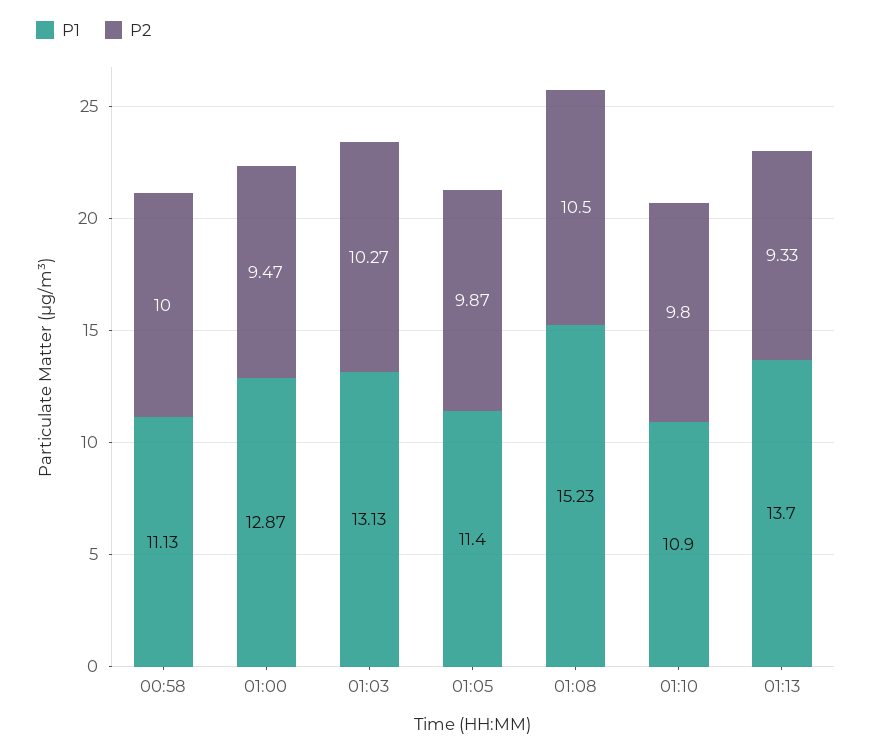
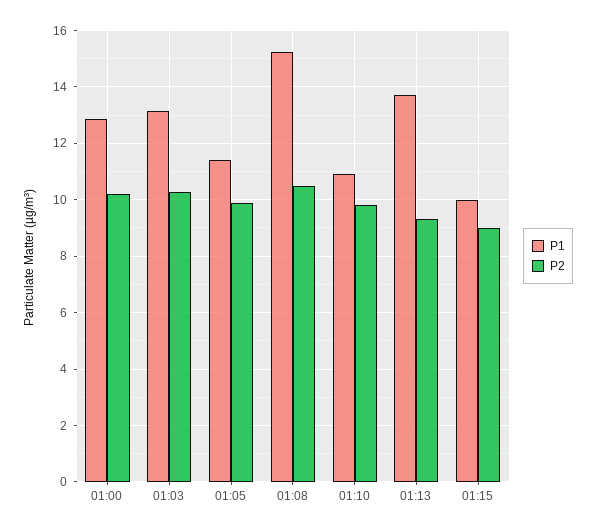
P1, 00:58: 11.13 -> none
P2, 00:58: 10 -> none
P2, 01:00: 9.47 -> 10.25
P1, 01:15: none -> 10
P2, 01:15: none -> 9

